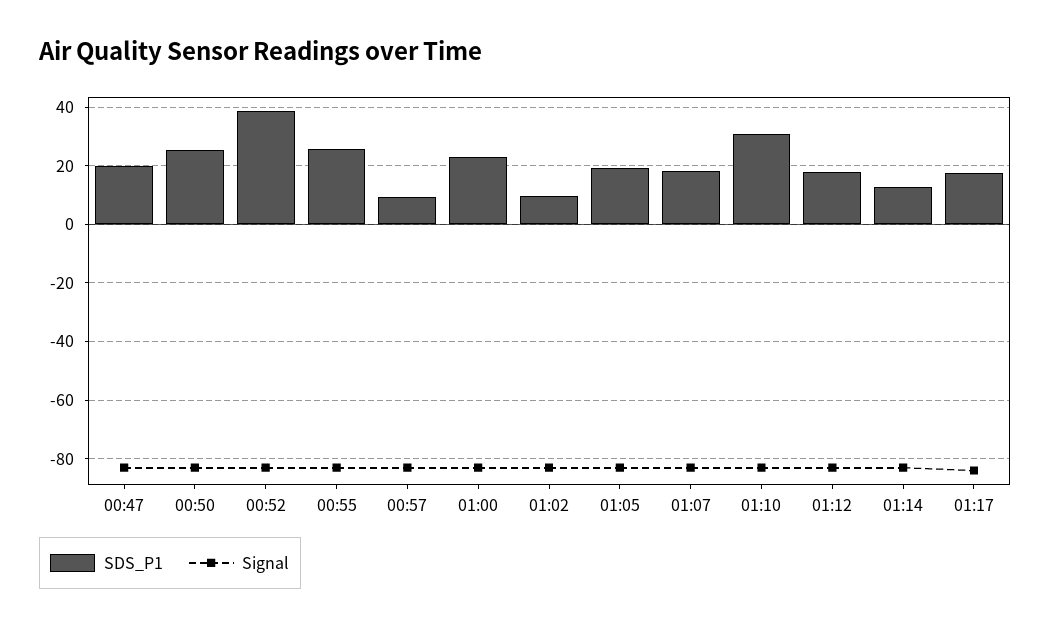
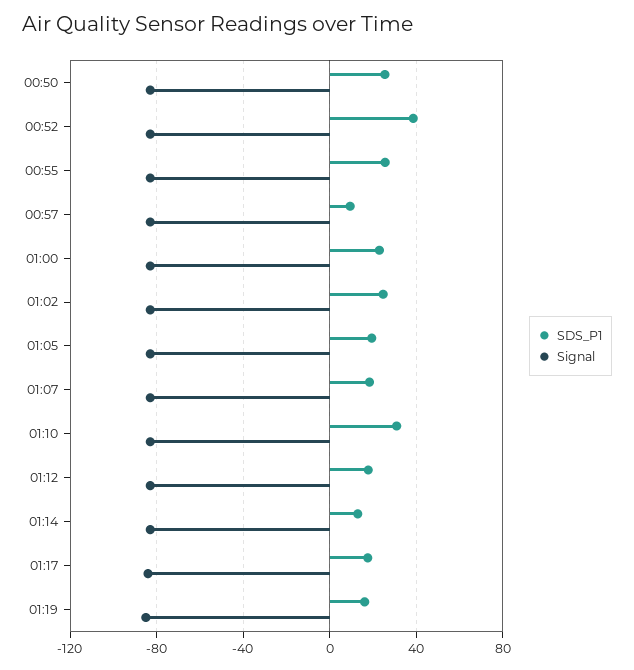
SDS_P1, 00:47: 20 -> none
Signal, 00:47: -82.5 -> none
SDS_P1, 01:02: 10 -> 25
SDS_P1, 01:19: none -> 15
Signal, 01:19: none -> -85

